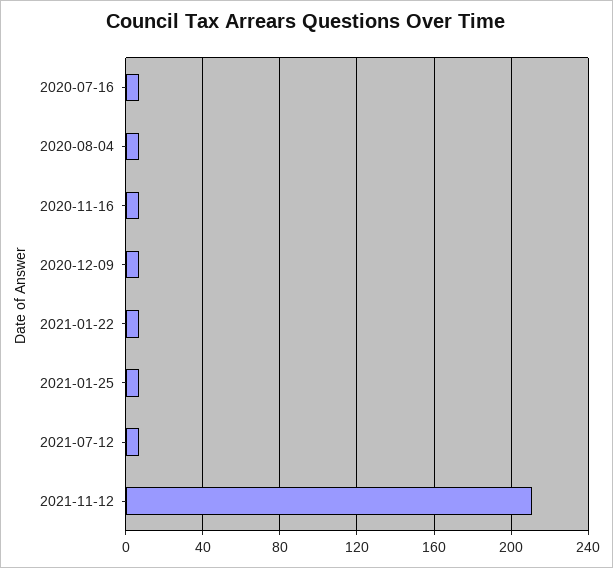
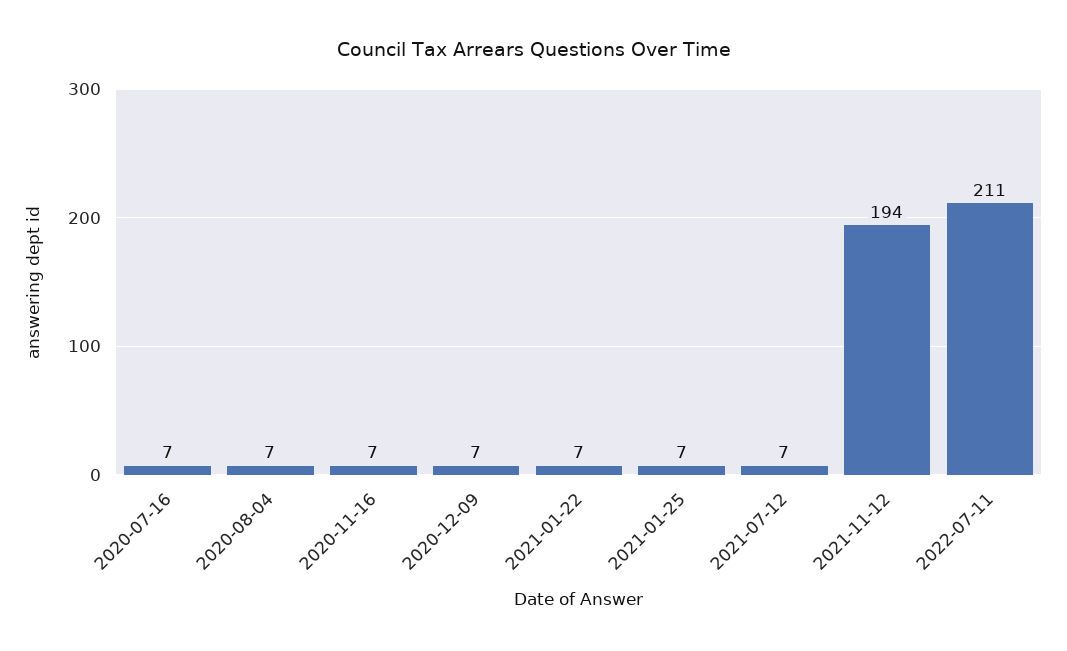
2021-11-12: 210 -> 194
2022-07-11: none -> 211

